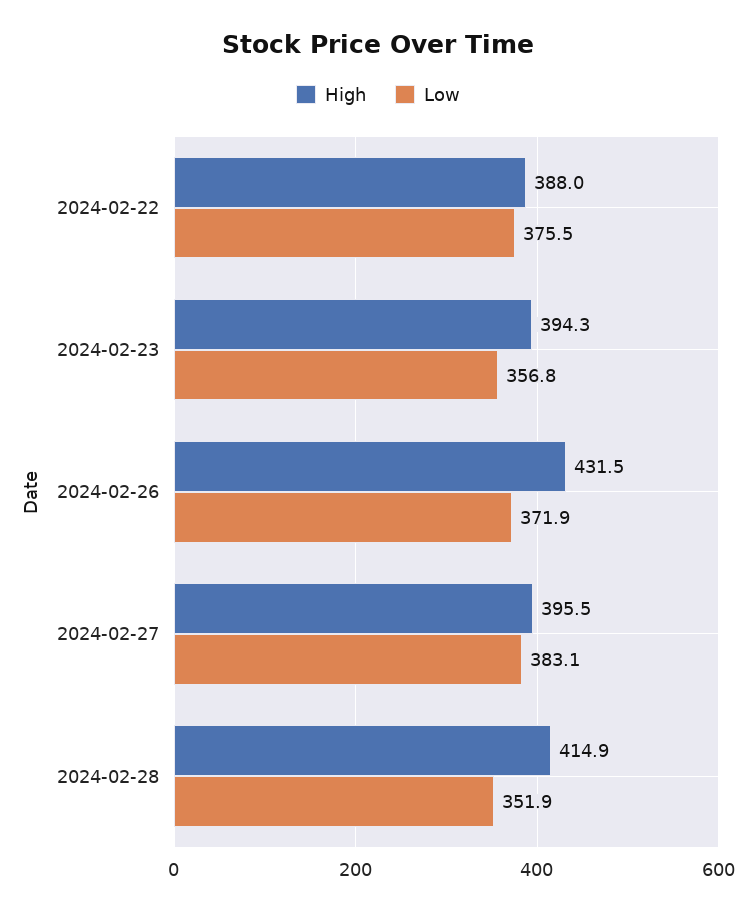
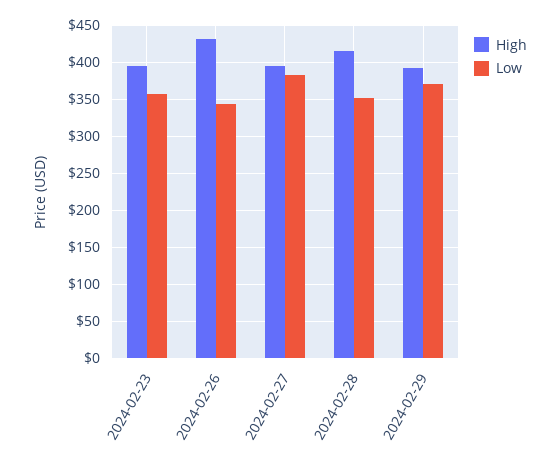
High, 2024-02-22: 388 -> none
Low, 2024-02-22: 375.5 -> none
Low, 2024-02-26: 371.9 -> 340
High, 2024-02-29: none -> 390
Low, 2024-02-29: none -> 370

